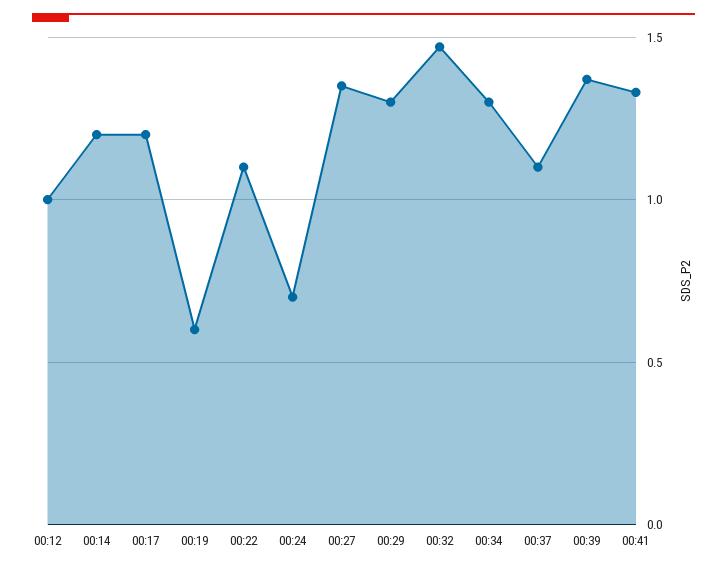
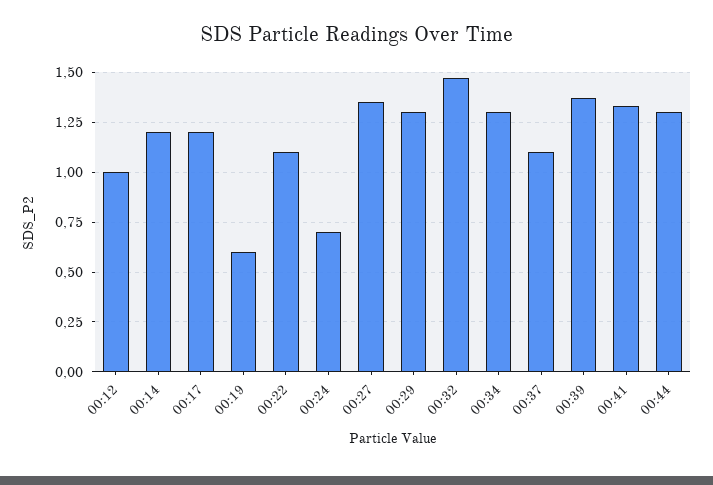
00:44: none -> 1.3

